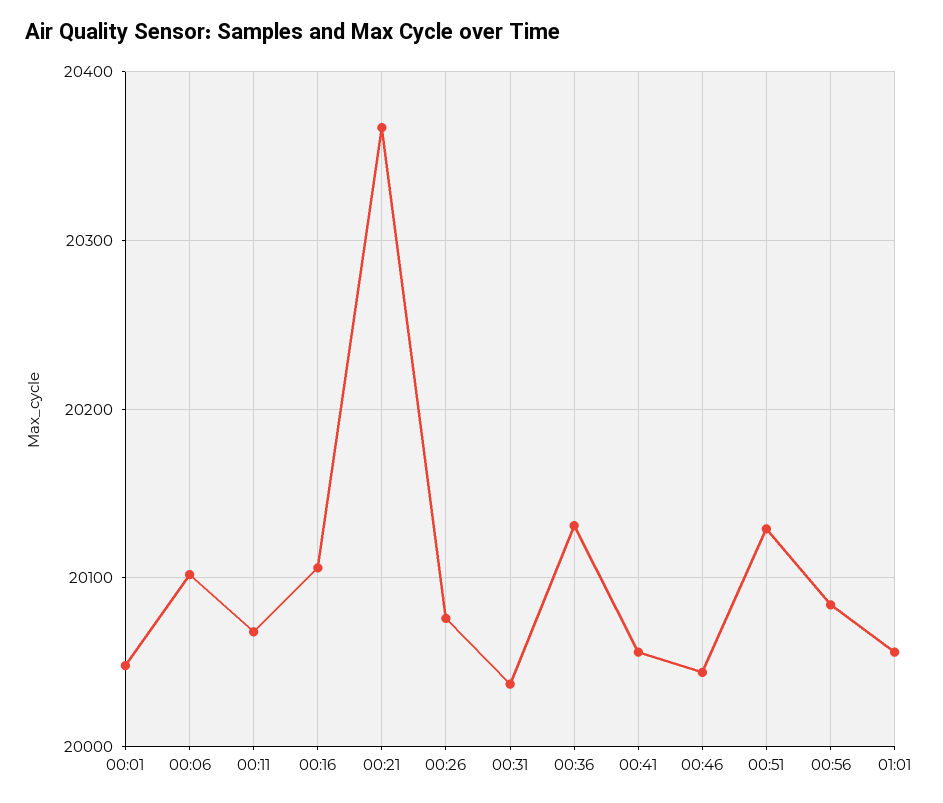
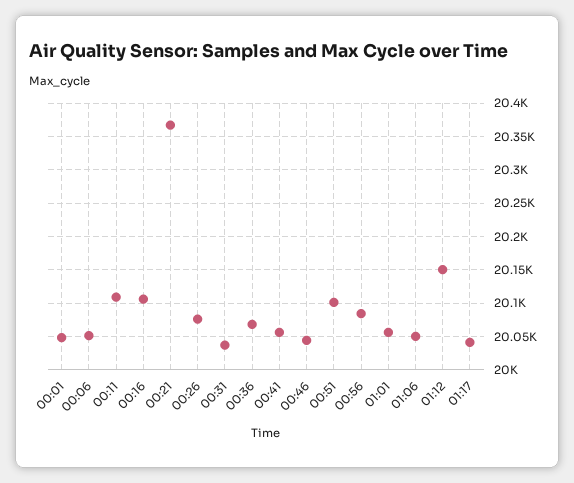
00:06: 20100 -> 20050
00:11: 20070 -> 20110
00:36: 20130 -> 20070
00:51: 20130 -> 20100
01:06: none -> 20050
01:12: none -> 20150
01:17: none -> 20040

